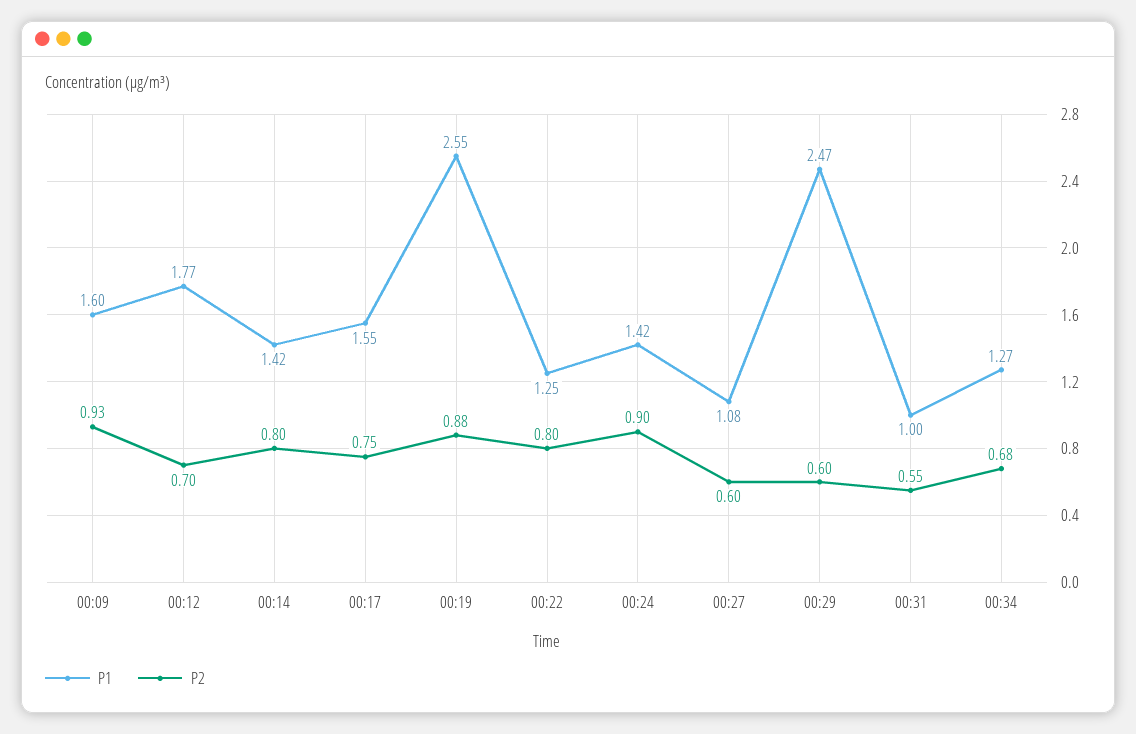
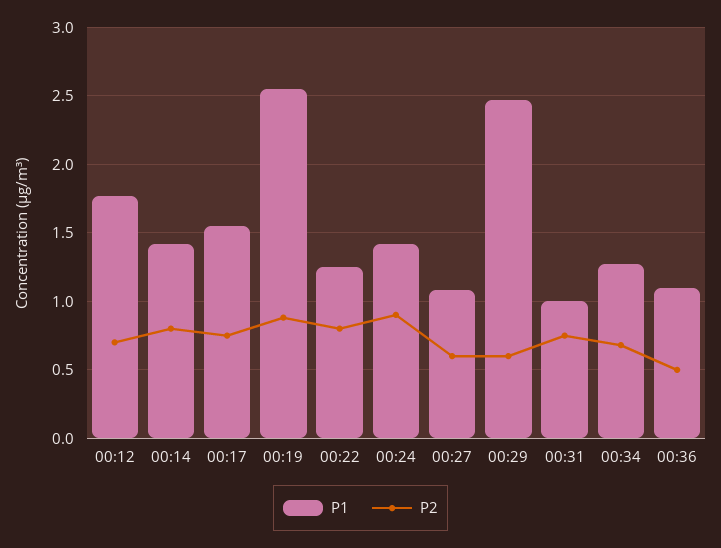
P1, 00:09: 1.6 -> none
P2, 00:09: 0.93 -> none
P2, 00:31: 0.55 -> 0.75
P1, 00:36: none -> 1.1
P2, 00:36: none -> 0.5

